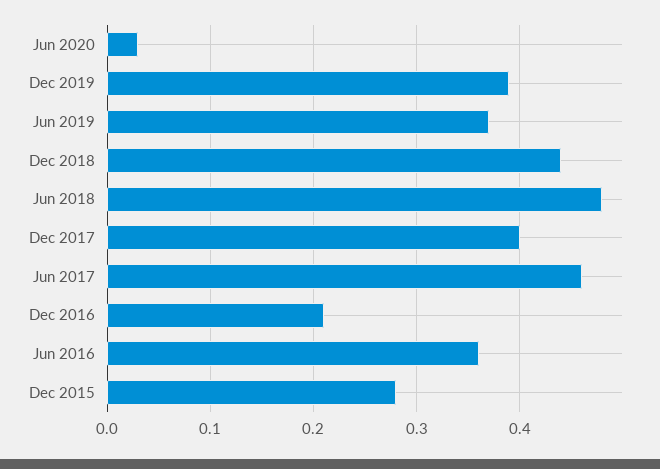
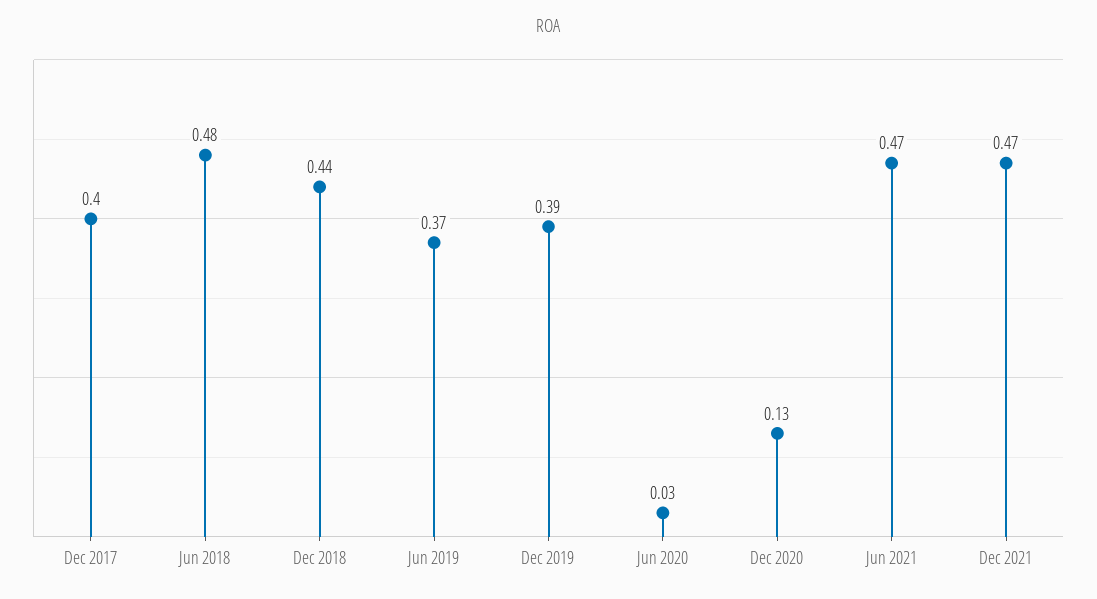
Jun 2017: 0.46 -> none
Dec 2016: 0.21 -> none
Jun 2016: 0.36 -> none
Dec 2015: 0.28 -> none
Dec 2020: none -> 0.13
Jun 2021: none -> 0.47
Dec 2021: none -> 0.47

